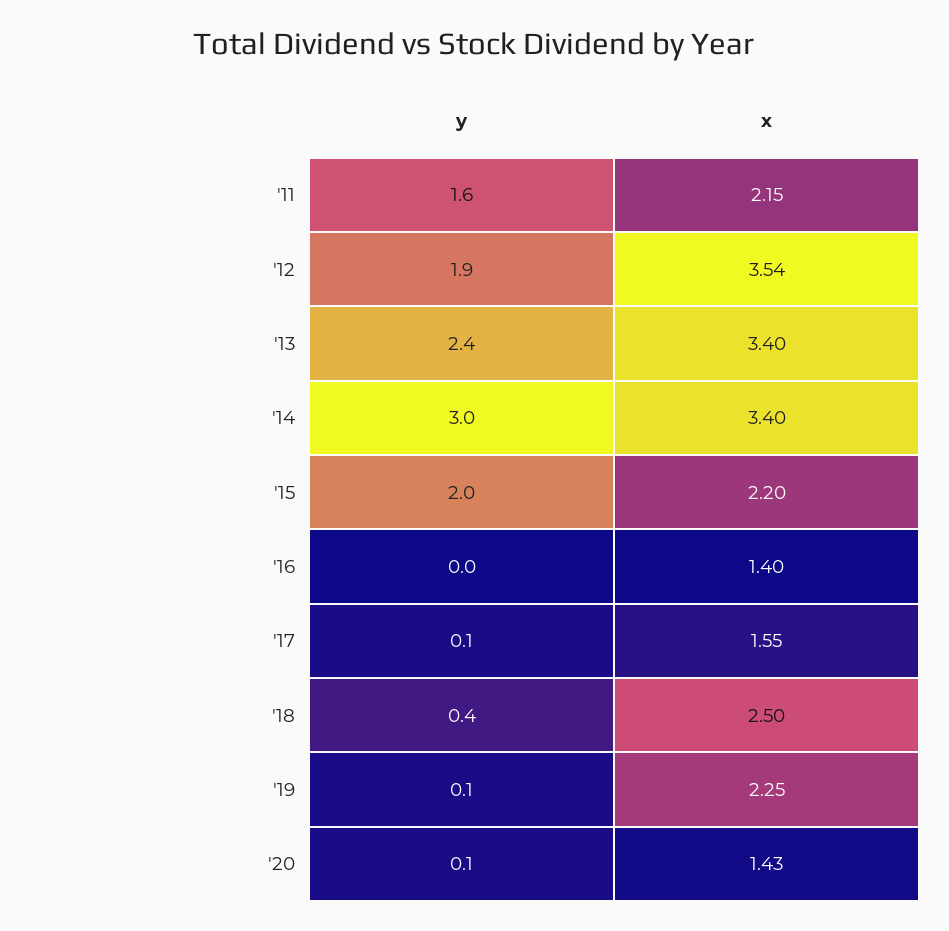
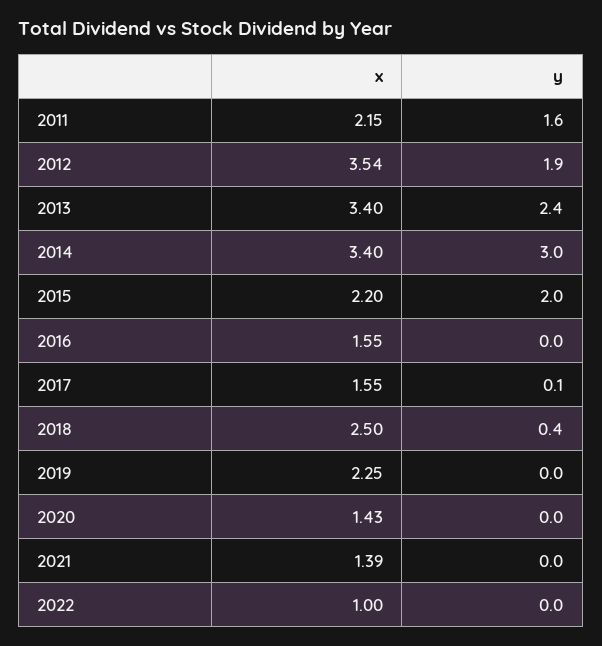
x, '16: 1.4 -> 1.55
y, '19: 0.1 -> 0
y, '20: 0.1 -> 0
x, 2021: none -> 1.39
y, 2021: none -> 0
x, 2022: none -> 1
y, 2022: none -> 0

